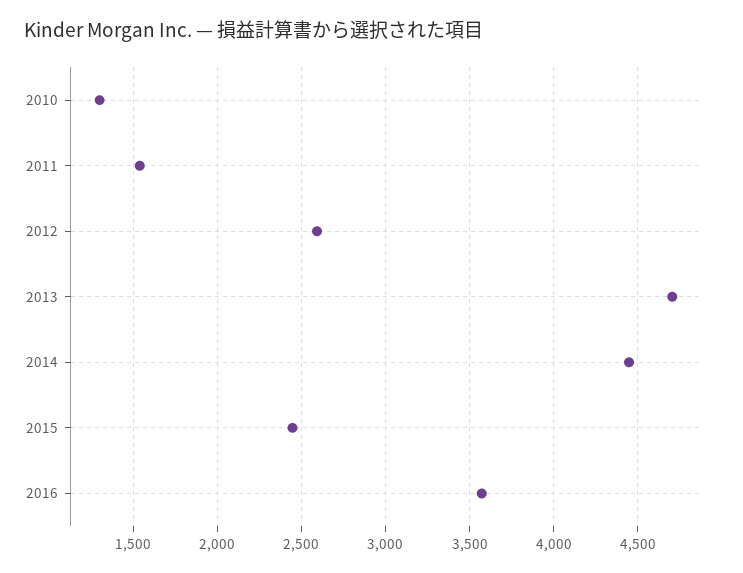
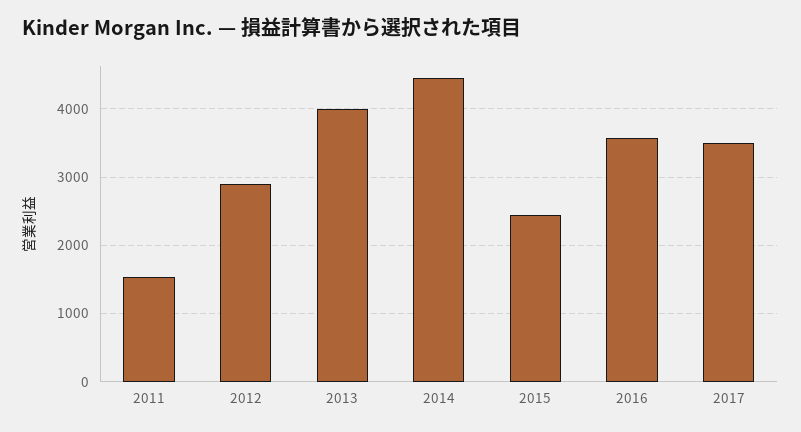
2010: 1300 -> none
2012: 2600 -> 2900
2013: 4700 -> 4000
2017: none -> 3500

